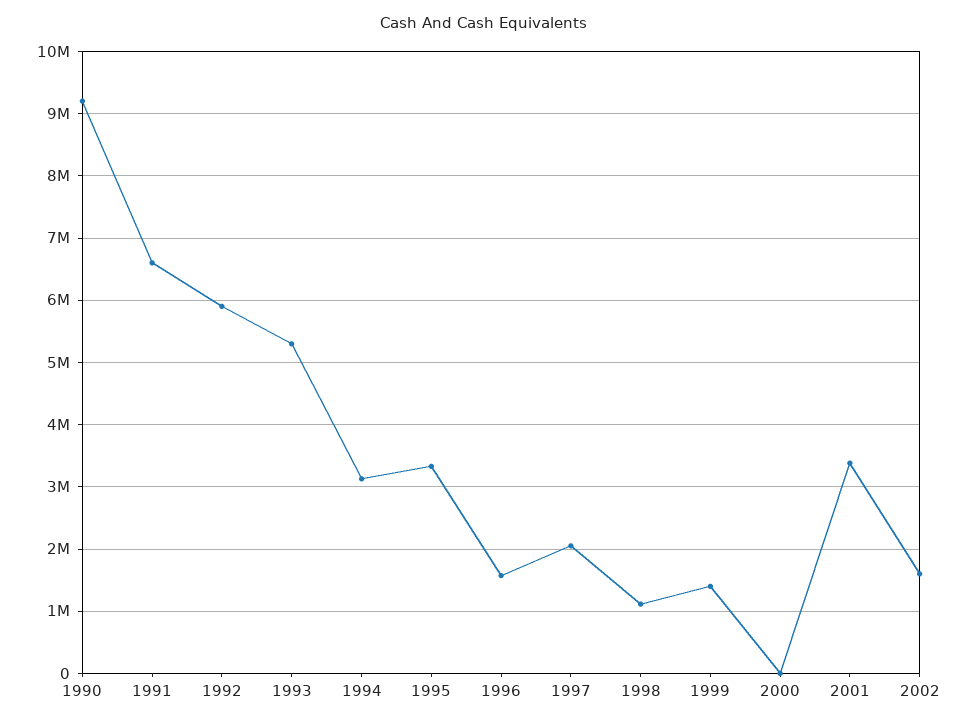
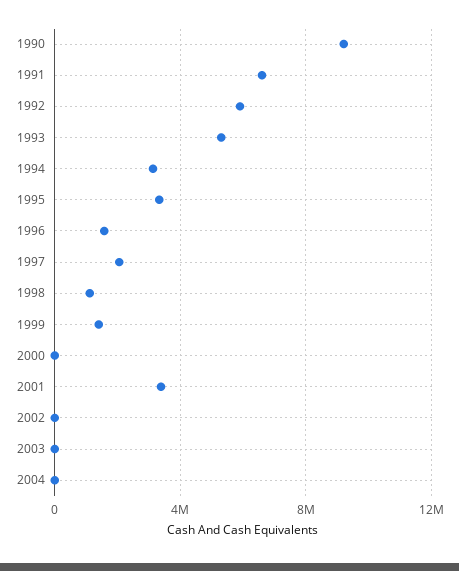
2002: 1600000 -> 0
2003: none -> 0
2004: none -> 0

